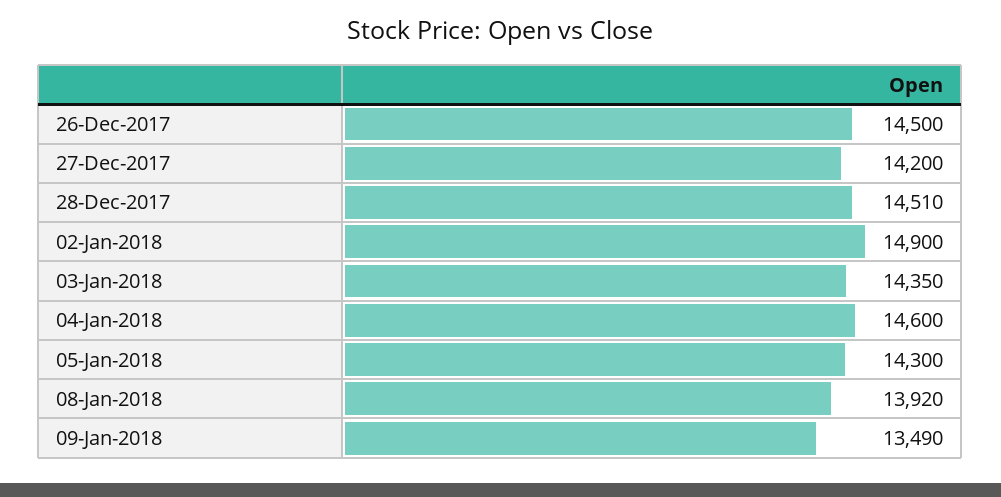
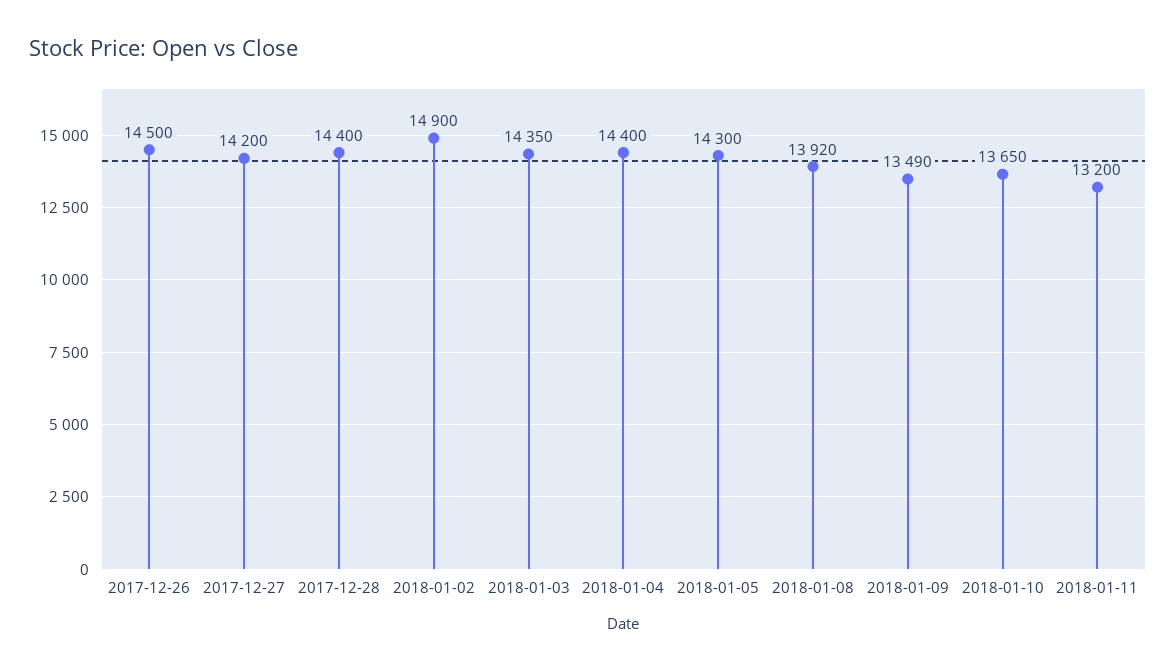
28-Dec-2017: 14510 -> 14400
04-Jan-2018: 14600 -> 14400
2018-01-10: none -> 13650
2018-01-11: none -> 13200

